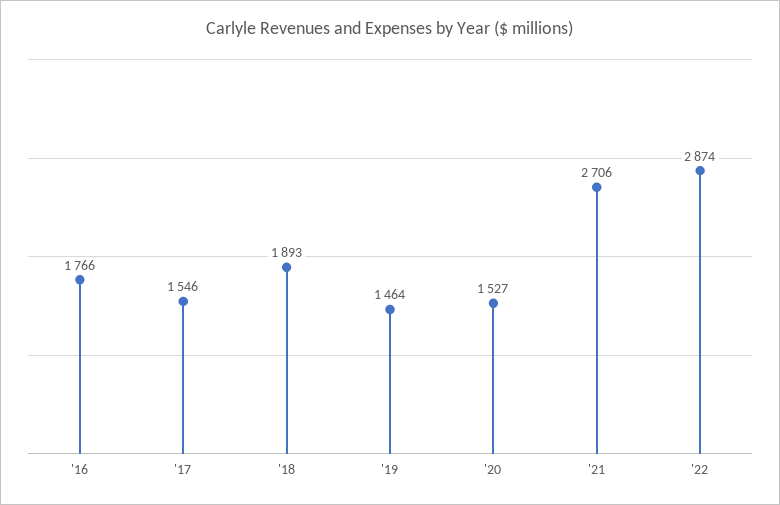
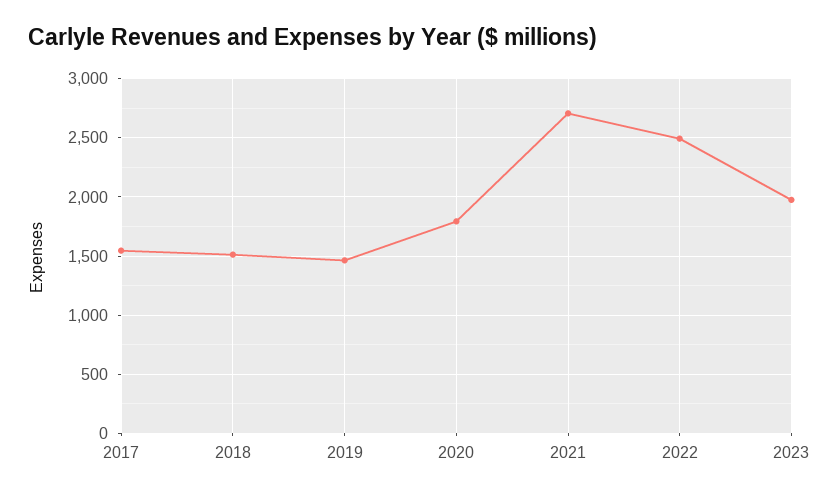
'16: 1766 -> none
'18: 1893 -> 1500
'20: 1527 -> 1800
'22: 2874 -> 2500
2023: none -> 2000

